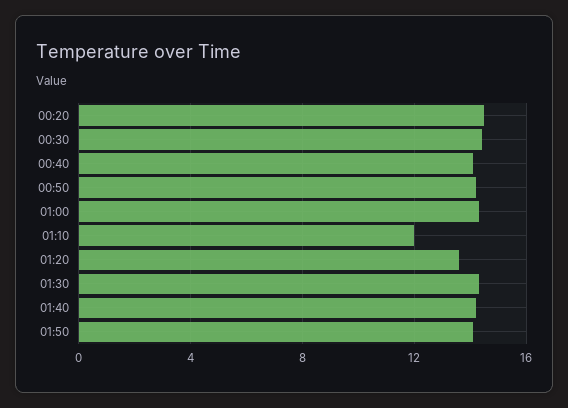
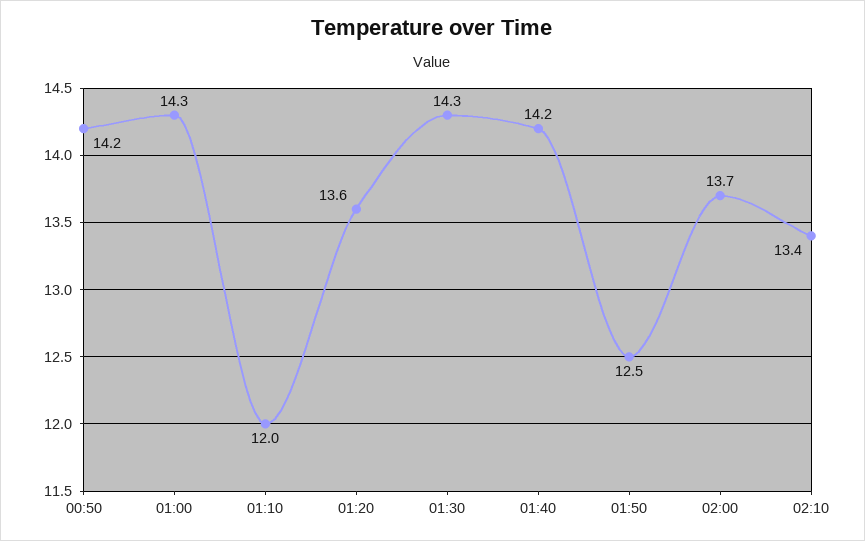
00:20: 14.5 -> none
00:30: 14.5 -> none
00:40: 14 -> none
01:50: 14 -> 12.5
02:00: none -> 13.7
02:10: none -> 13.4

